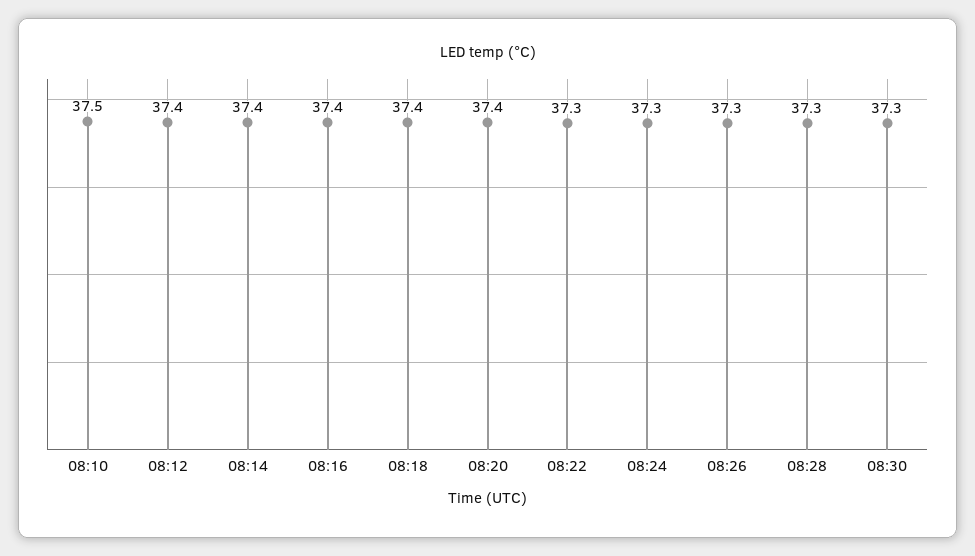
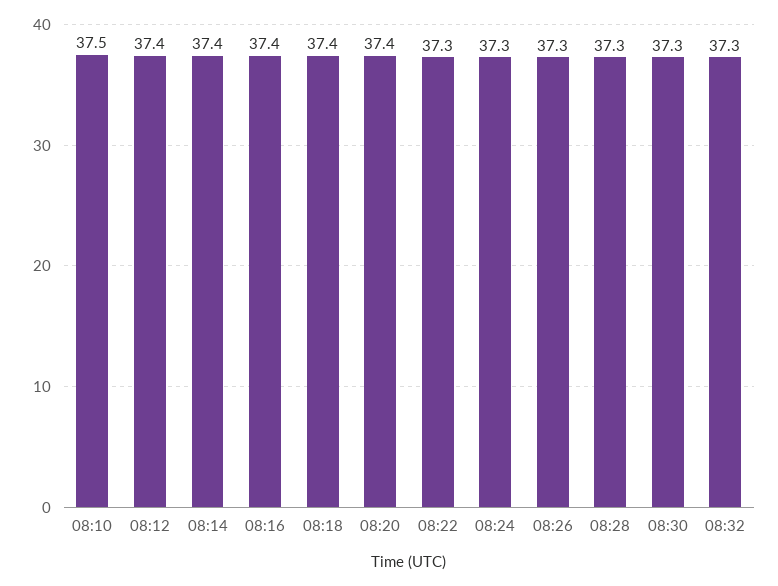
08:32: none -> 37.3

